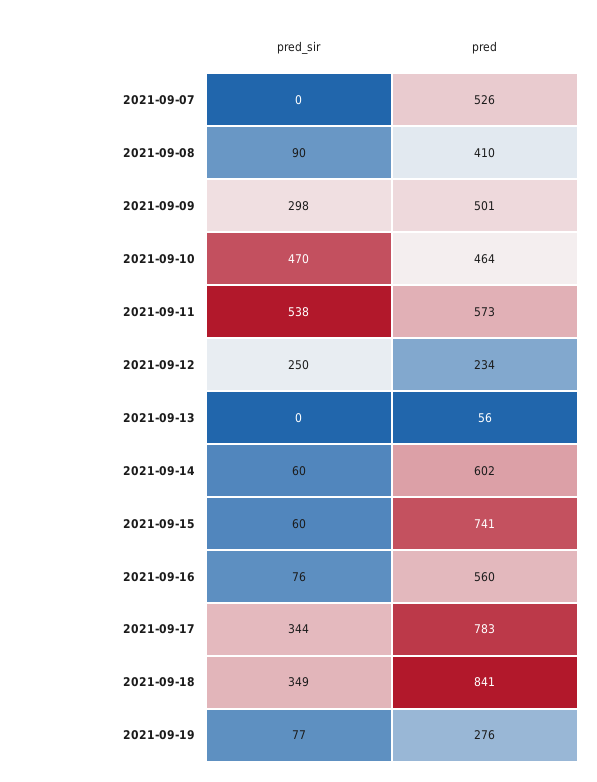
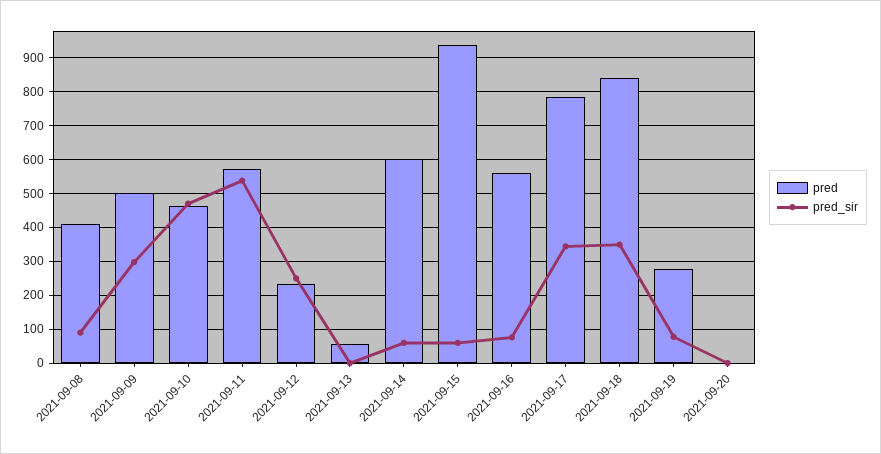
pred_sir, 2021-09-07: 0 -> none
pred, 2021-09-07: 526 -> none
pred, 2021-09-15: 741 -> 940
pred, 2021-09-20: none -> 0
pred_sir, 2021-09-20: none -> 0

